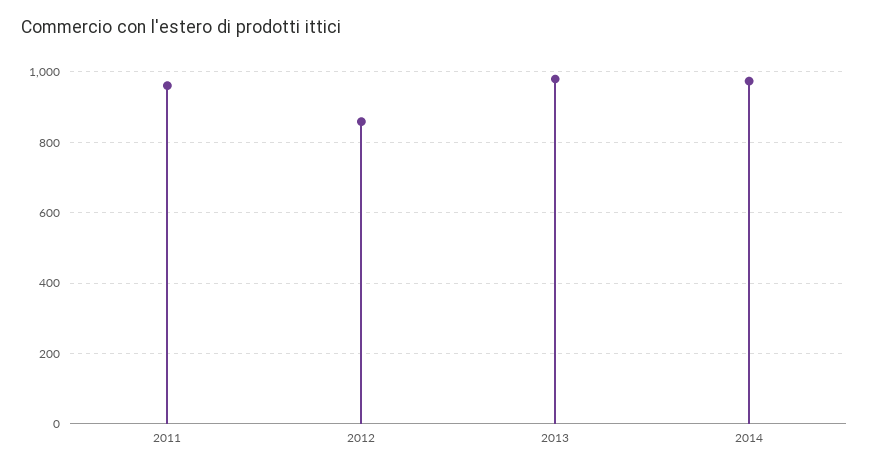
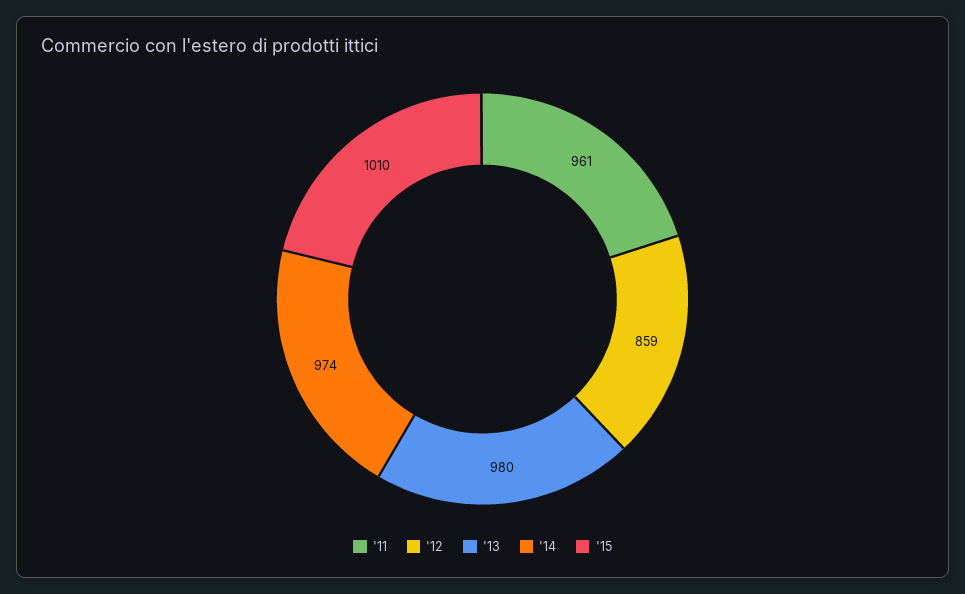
'15: none -> 1010

